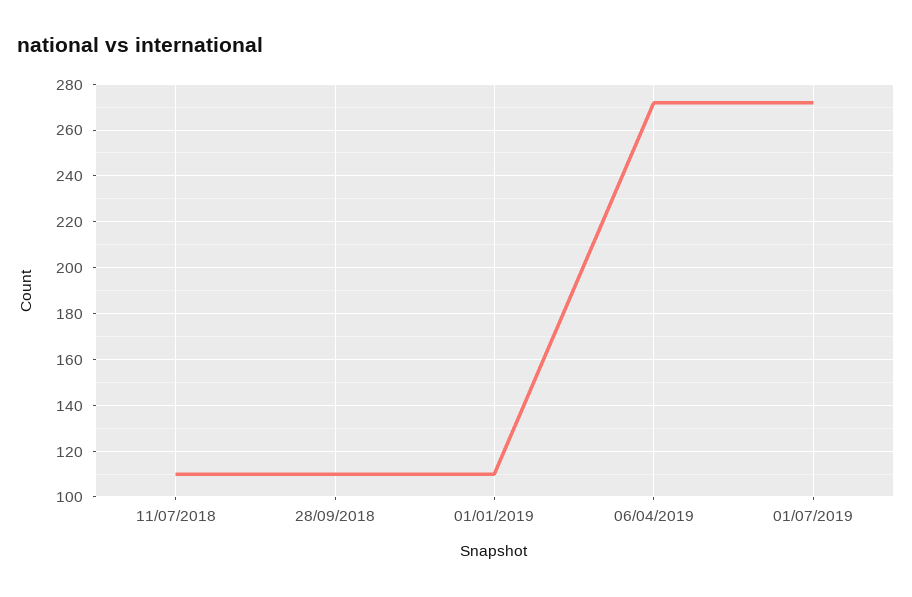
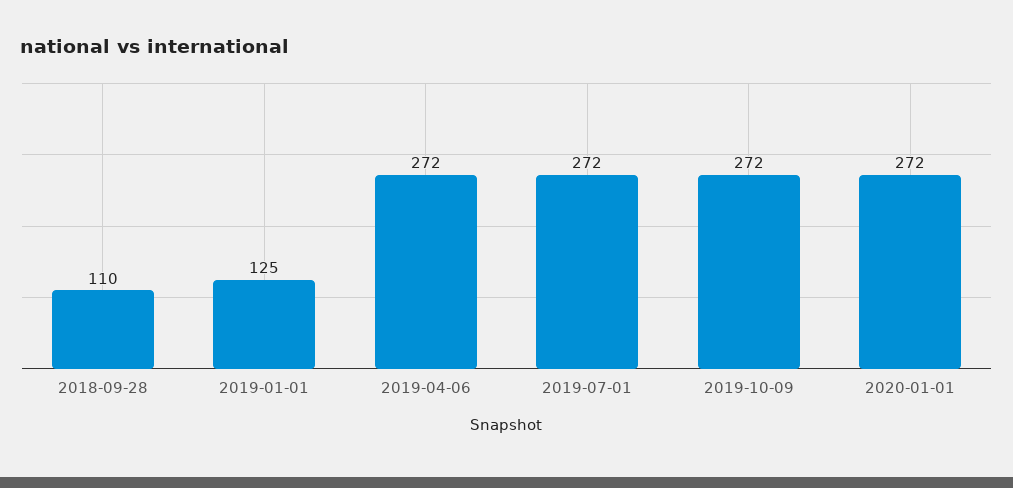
11/07/2018: 110 -> none
01/01/2019: 110 -> 125
2019-10-09: none -> 272
2020-01-01: none -> 272

